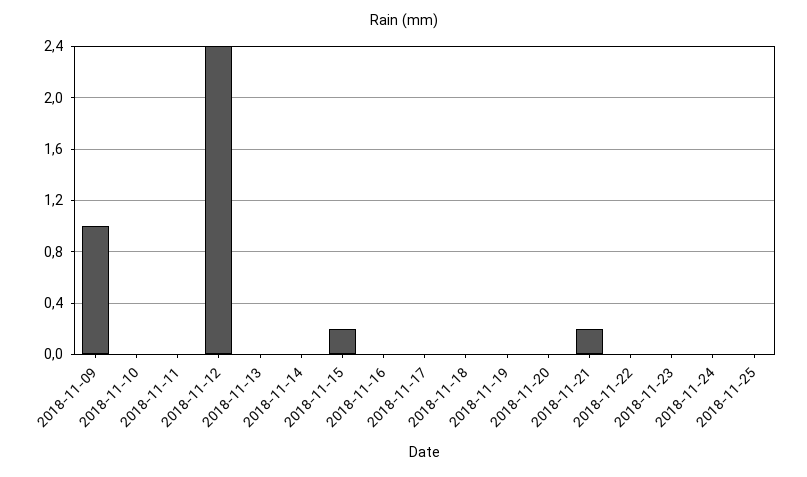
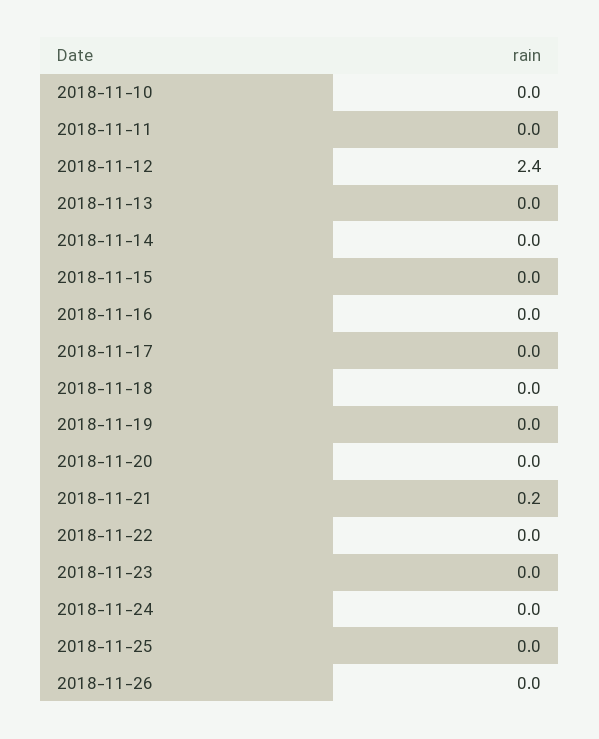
2018-11-09: 1 -> none
2018-11-15: 0.2 -> 0
2018-11-26: none -> 0

